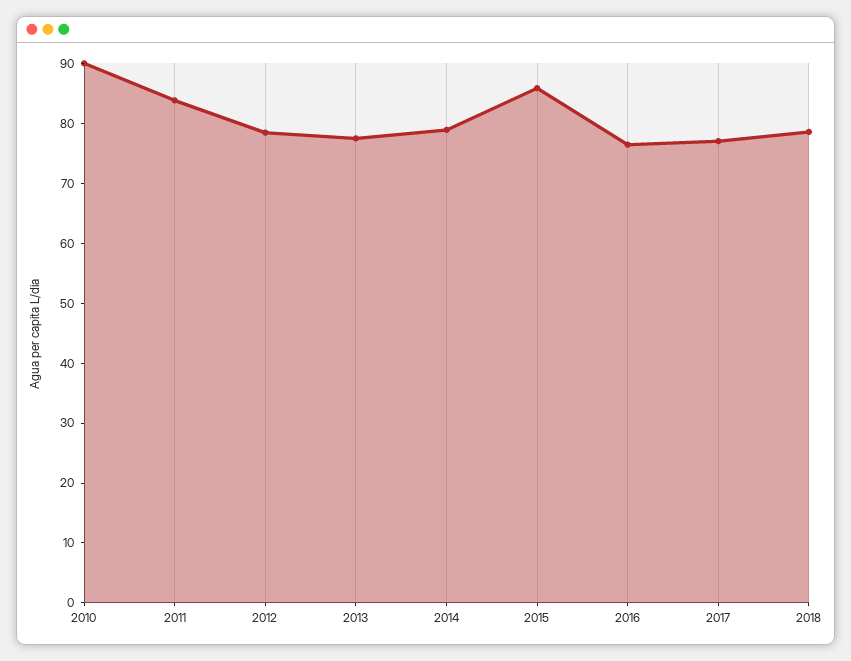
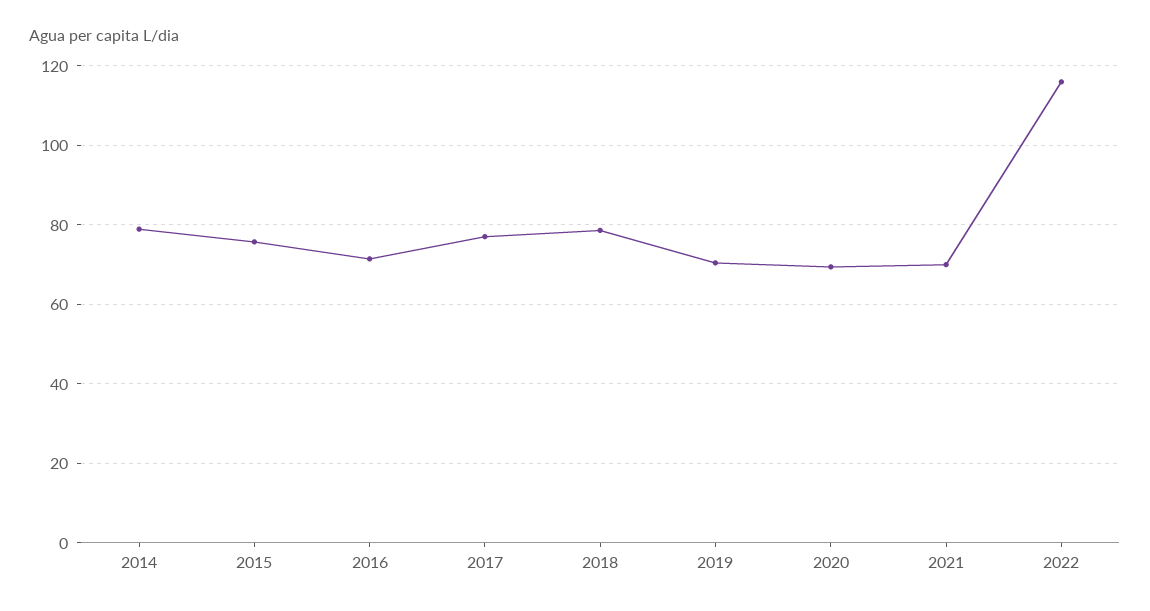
2010: 90 -> none
2011: 84 -> none
2012: 78 -> none
2013: 78 -> none
2015: 86 -> 76
2016: 76 -> 72
2019: none -> 70
2020: none -> 70
2021: none -> 70
2022: none -> 116

